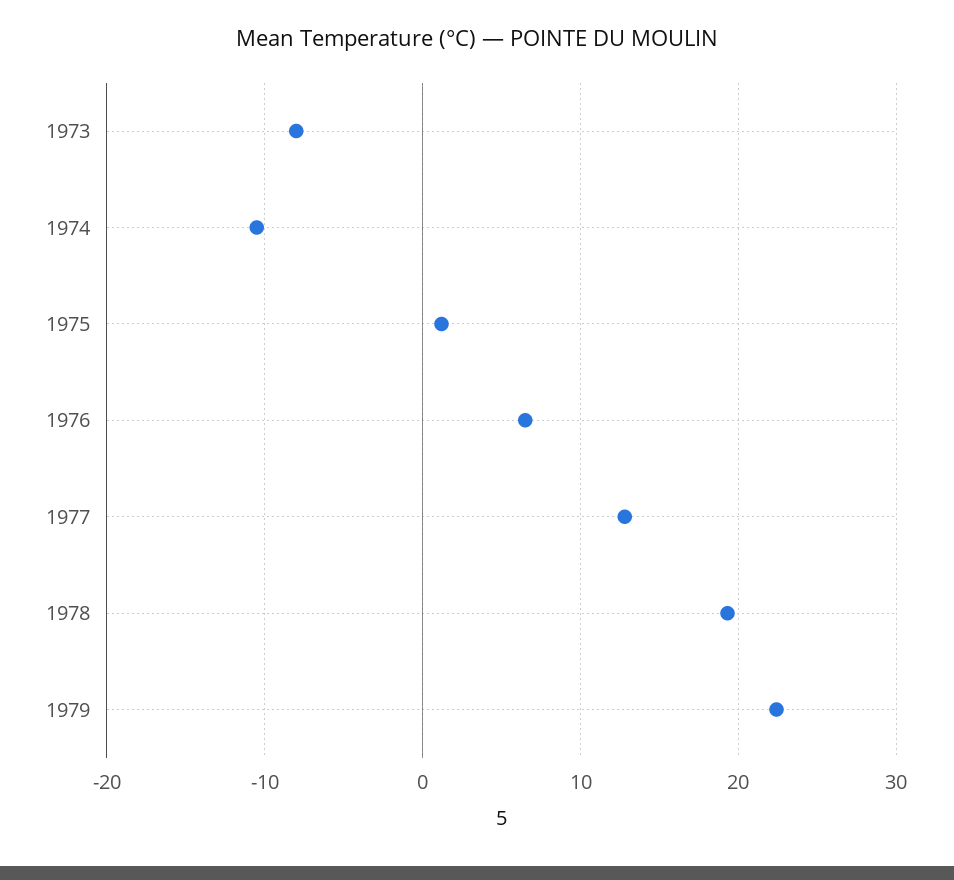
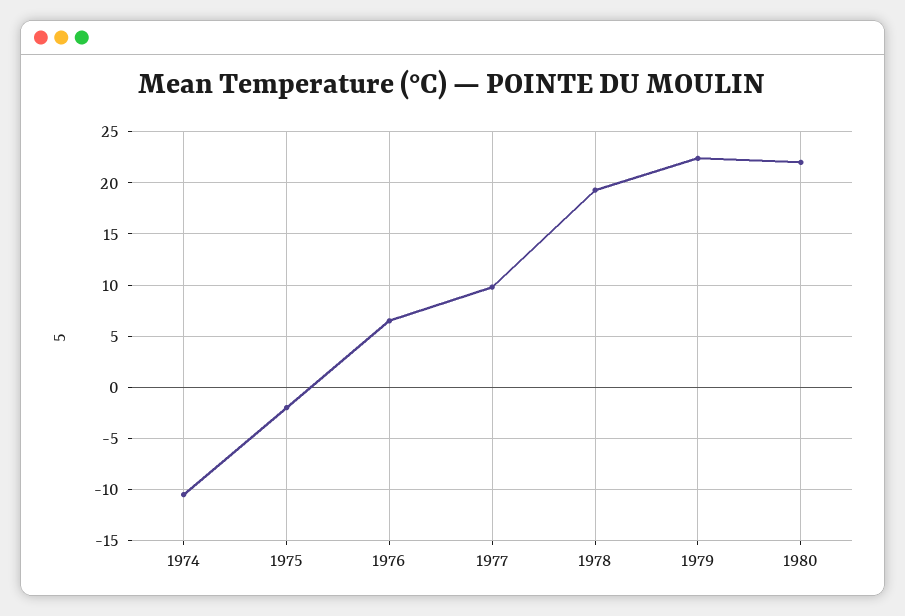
1973: -8 -> none
1975: 1 -> -2
1977: 13 -> 10
1980: none -> 22

